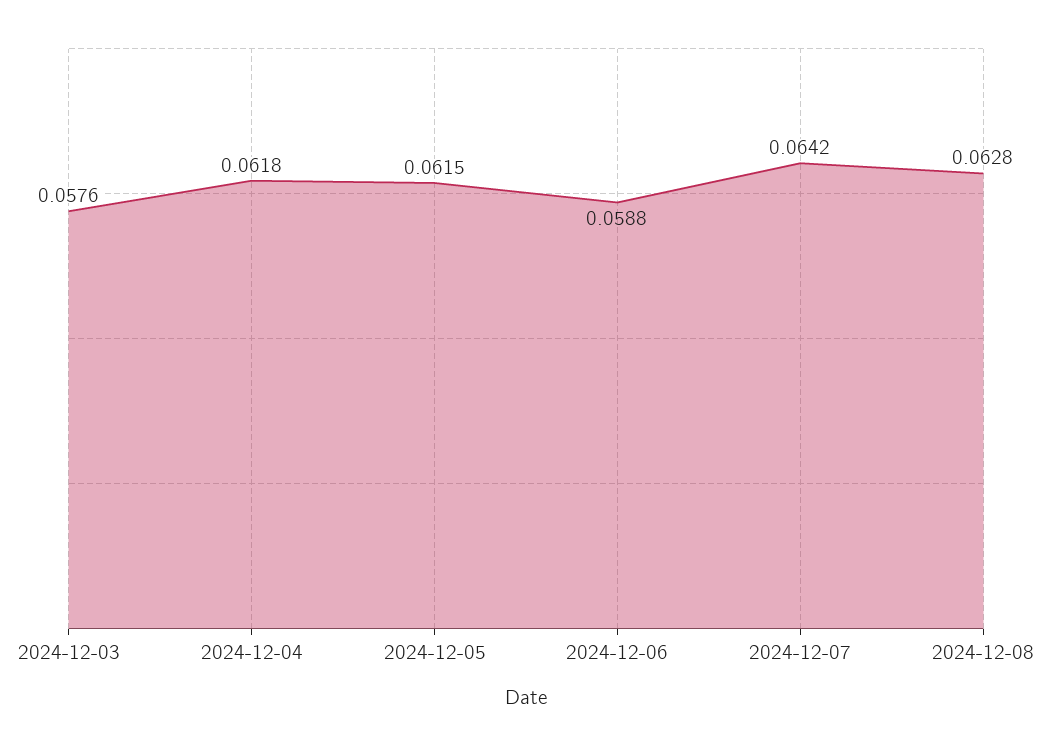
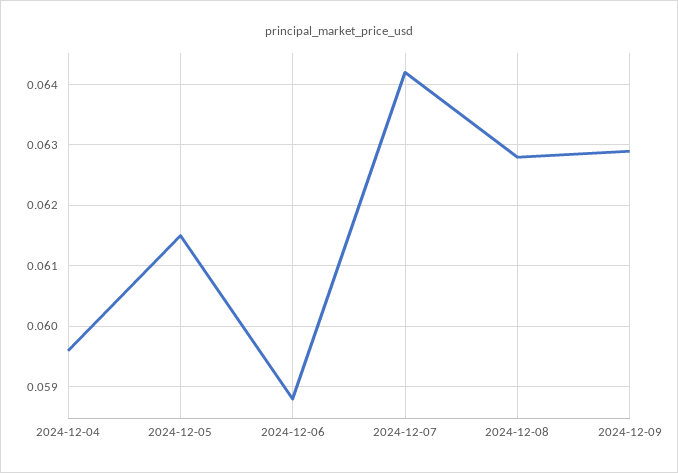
2024-12-03: 0.0576 -> none
2024-12-04: 0.0618 -> 0.0596
2024-12-09: none -> 0.0629

